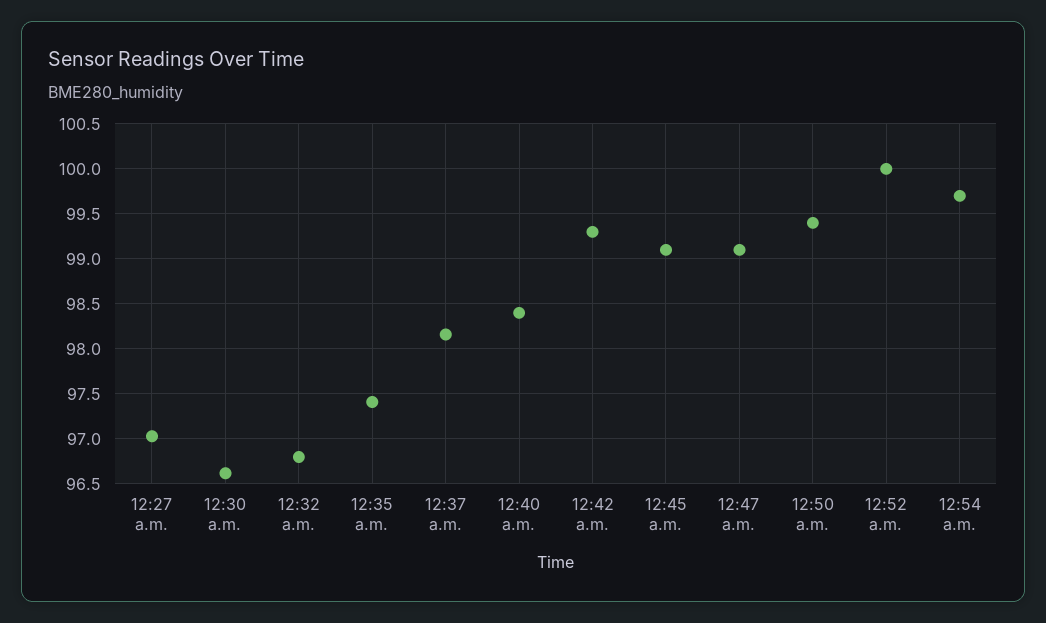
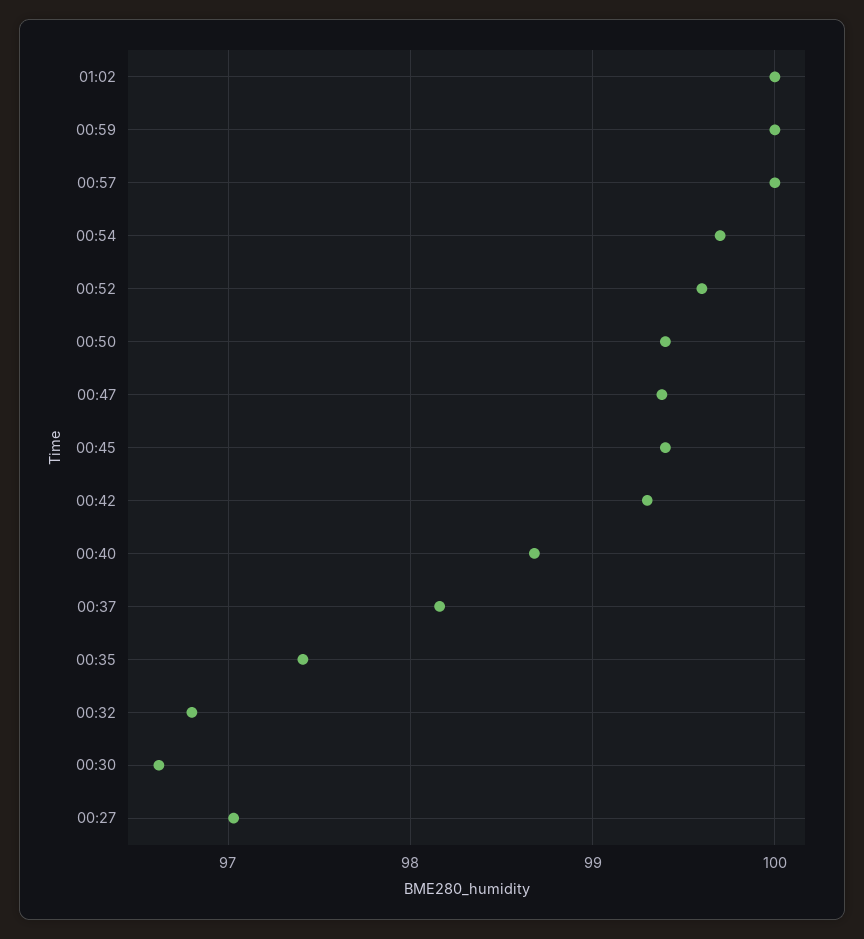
12:40 a.m.: 98.4 -> 98.7
12:45 a.m.: 99.1 -> 99.4
12:47 a.m.: 99.1 -> 99.4
12:52 a.m.: 100 -> 99.6
01:02: none -> 100
00:59: none -> 100
00:57: none -> 100

